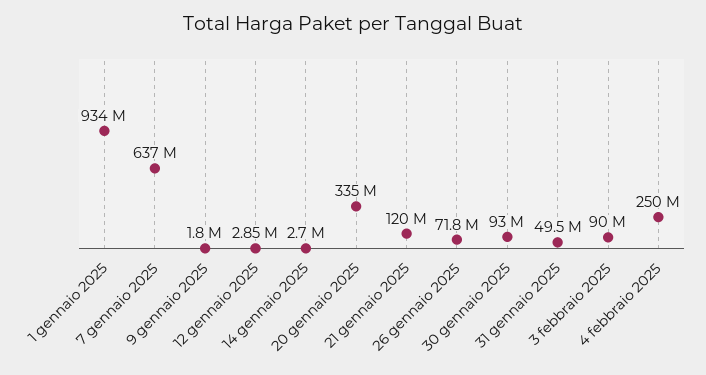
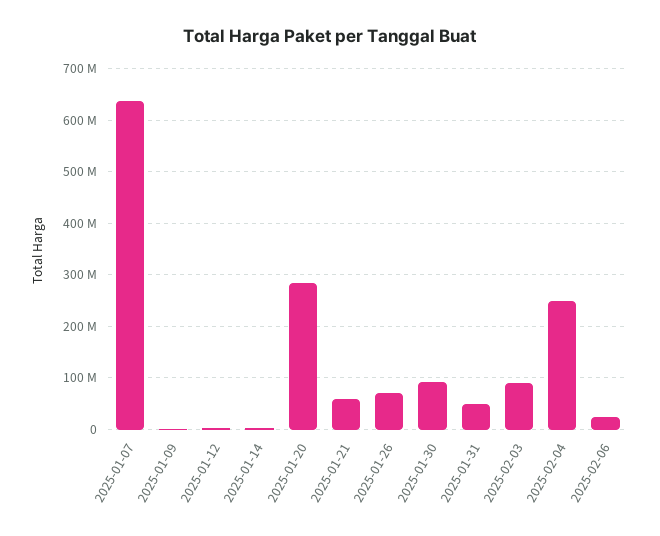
1 gennaio 2025: 934000000 -> none
20 gennaio 2025: 335000000 -> 280000000
21 gennaio 2025: 120000000 -> 60000000
2025-02-06: none -> 20000000

